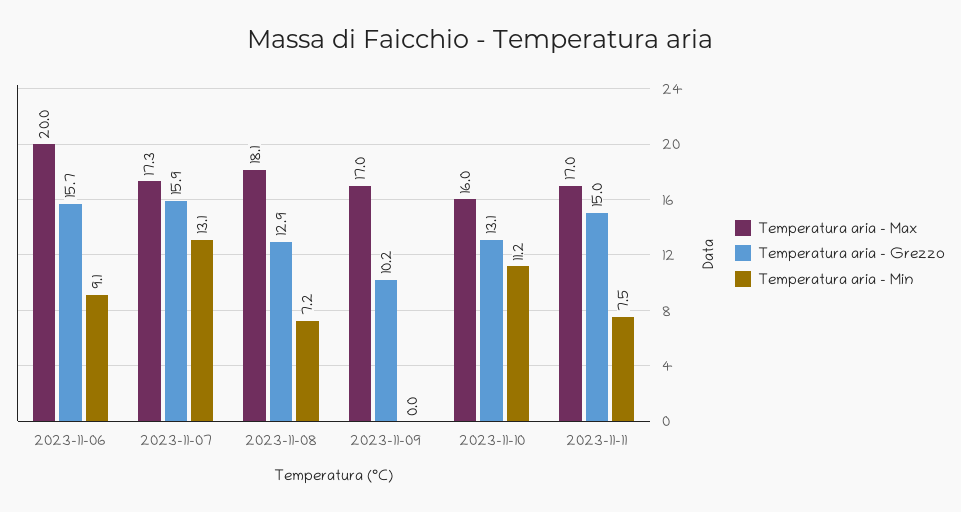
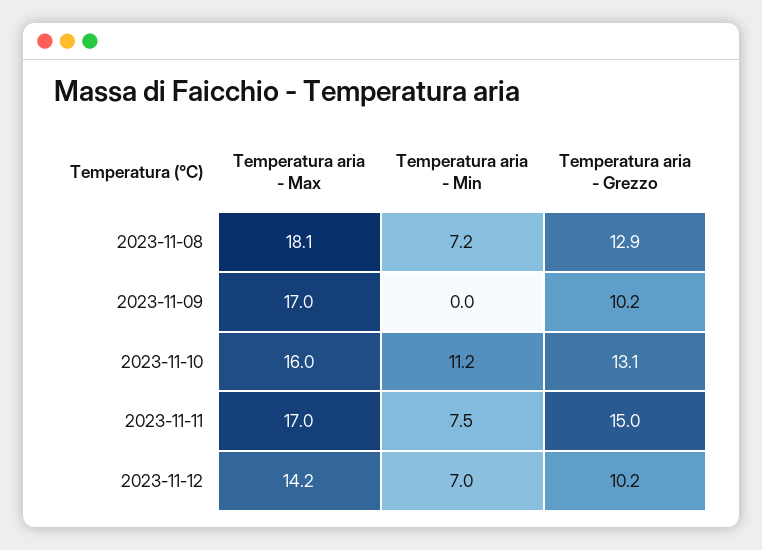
Temperatura aria - Max, 2023-11-06: 20 -> none
Temperatura aria - Grezzo, 2023-11-06: 15.7 -> none
Temperatura aria - Min, 2023-11-06: 9.1 -> none
Temperatura aria - Max, 2023-11-07: 17.3 -> none
Temperatura aria - Grezzo, 2023-11-07: 15.9 -> none
Temperatura aria - Min, 2023-11-07: 13.1 -> none
Temperatura aria - Max, 2023-11-12: none -> 14.2
Temperatura aria - Min, 2023-11-12: none -> 7
Temperatura aria - Grezzo, 2023-11-12: none -> 10.2

